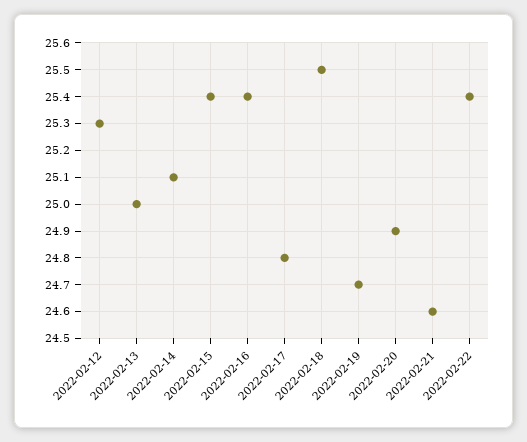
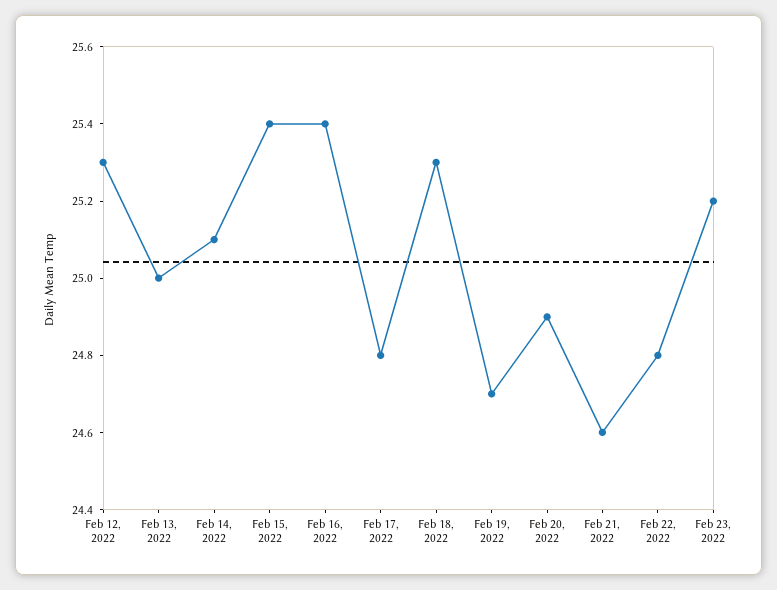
2022-02-18: 25.5 -> 25.3
2022-02-22: 25.4 -> 24.8
Feb 23, 2022: none -> 25.2

